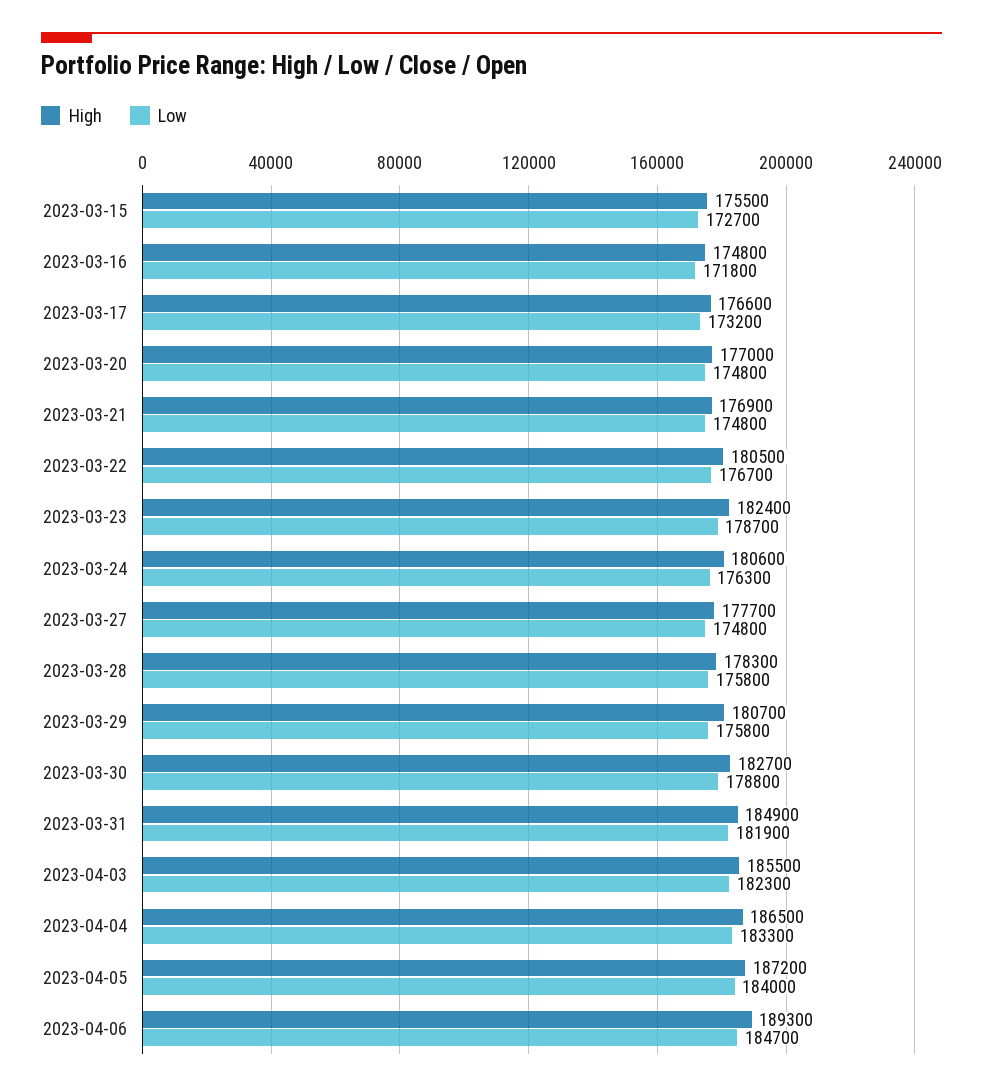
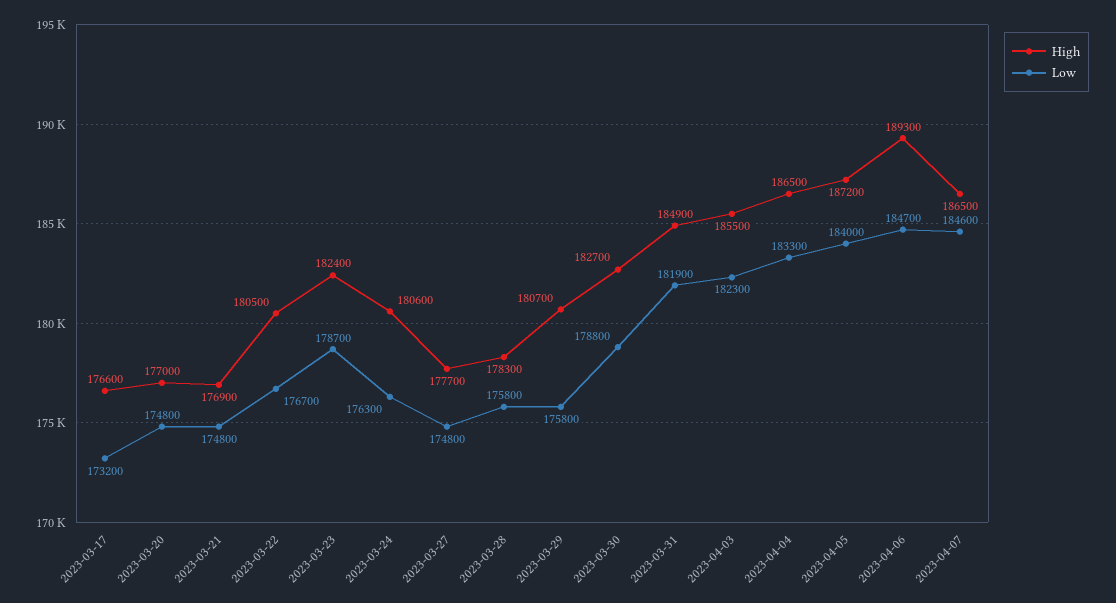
High, 2023-03-15: 175500 -> none
Low, 2023-03-15: 172700 -> none
High, 2023-03-16: 174800 -> none
Low, 2023-03-16: 171800 -> none
High, 2023-04-07: none -> 186500
Low, 2023-04-07: none -> 184600

